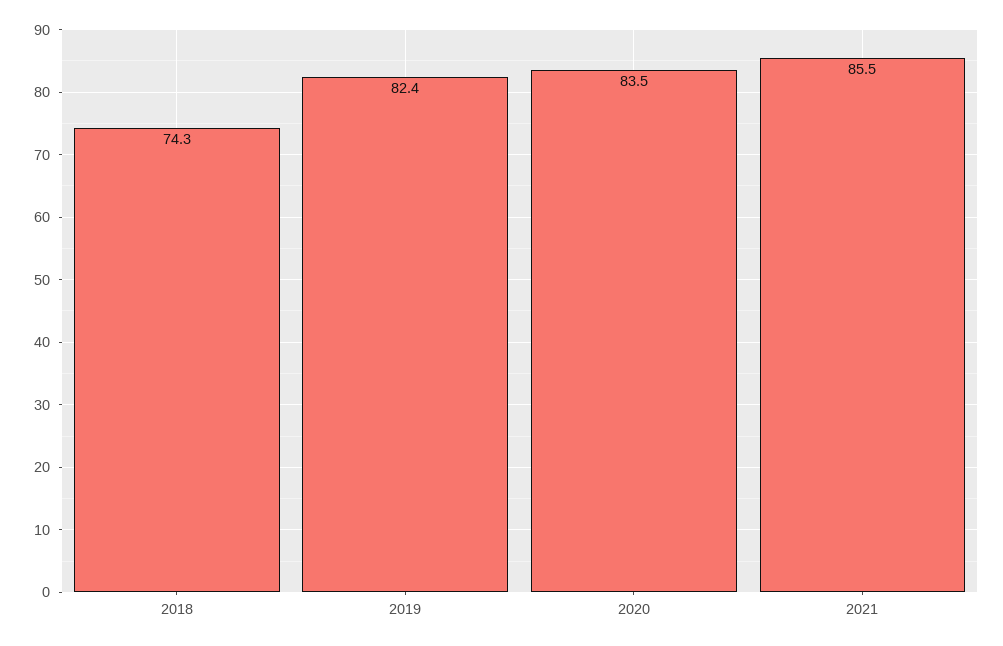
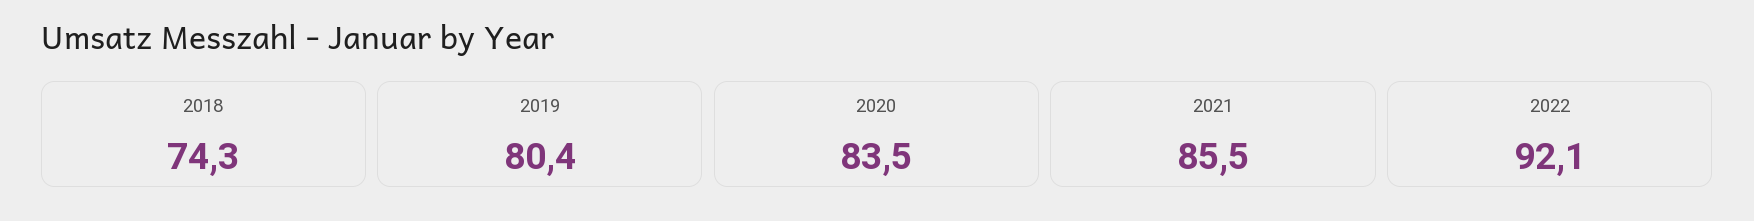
2019: 82.4 -> 80.4
2022: none -> 92.1

